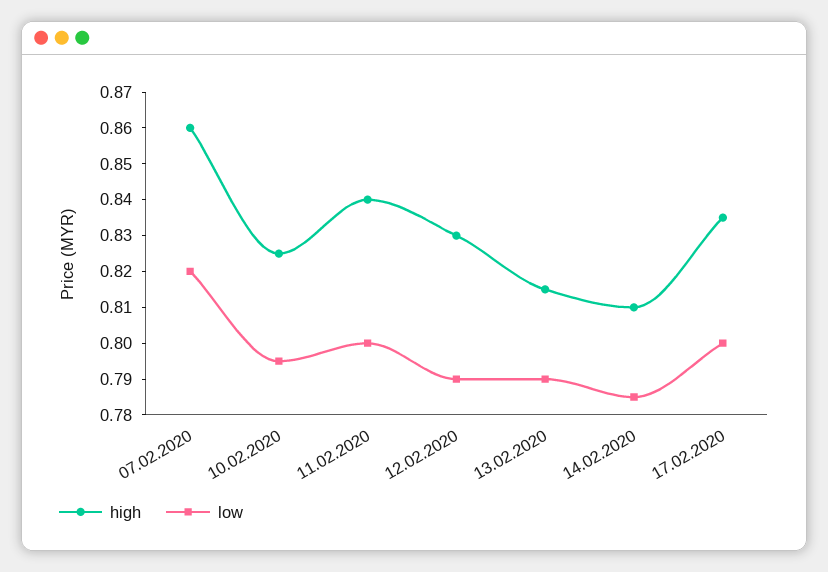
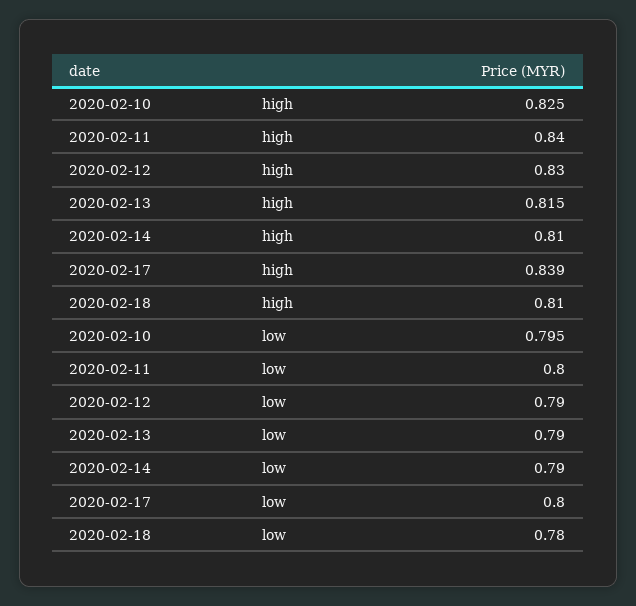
high, 07.02.2020: 0.86 -> none
low, 07.02.2020: 0.82 -> none
low, 14.02.2020: 0.785 -> 0.79
high, 17.02.2020: 0.835 -> 0.839
high, 2020-02-18: none -> 0.81
low, 2020-02-18: none -> 0.78

